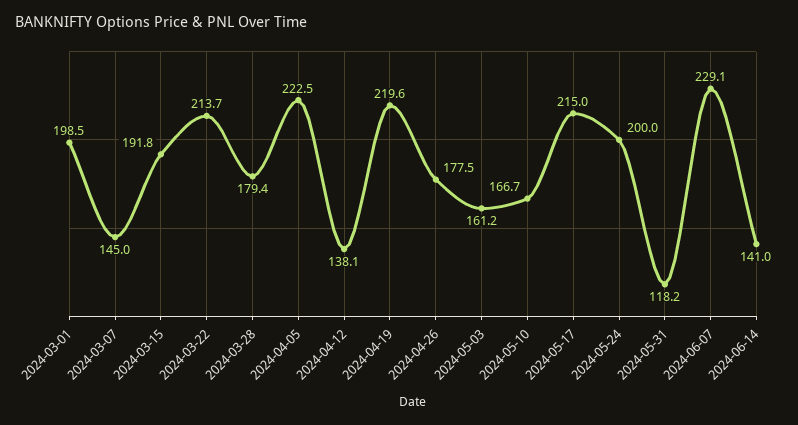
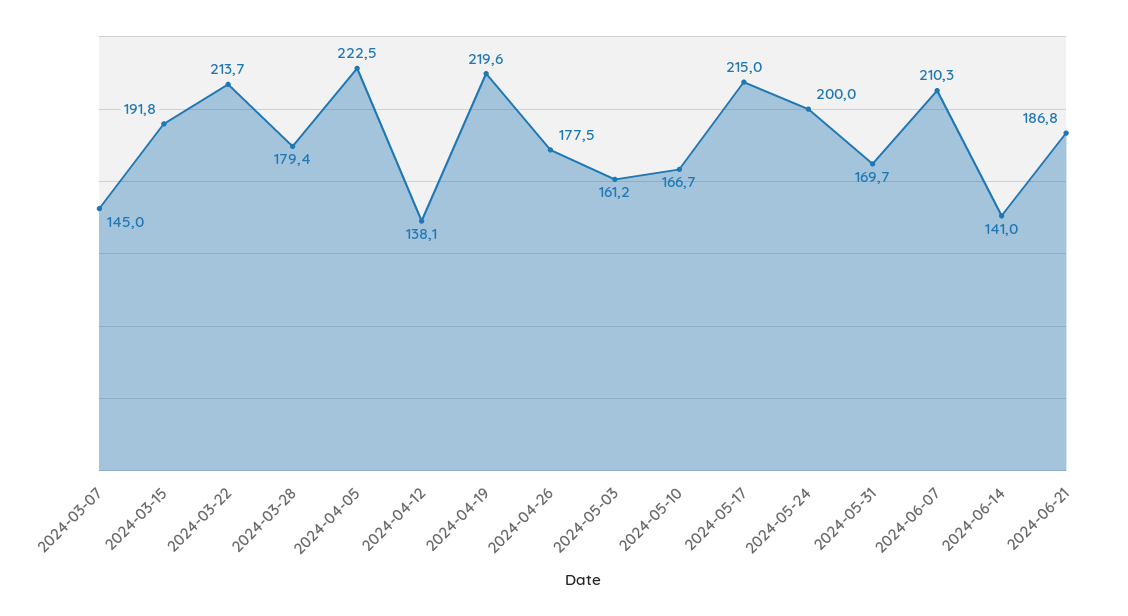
2024-03-01: 198.5 -> none
2024-05-31: 118.2 -> 169.7
2024-06-07: 229.1 -> 210.3
2024-06-21: none -> 186.8

